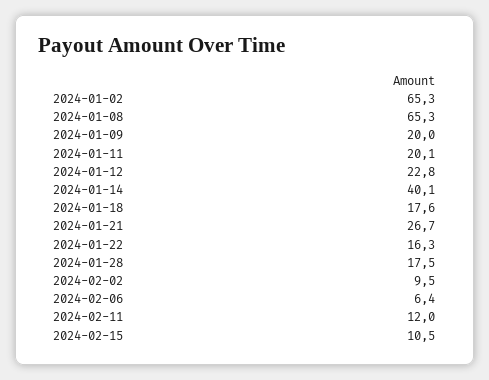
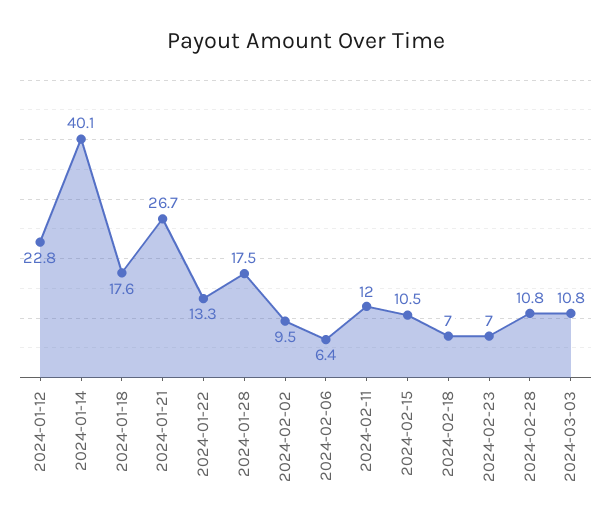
2024-01-02: 65.3 -> none
2024-01-08: 65.3 -> none
2024-01-09: 20 -> none
2024-01-11: 20.1 -> none
2024-01-22: 16.3 -> 13.3
2024-02-18: none -> 7
2024-02-23: none -> 7
2024-02-28: none -> 10.8
2024-03-03: none -> 10.8

